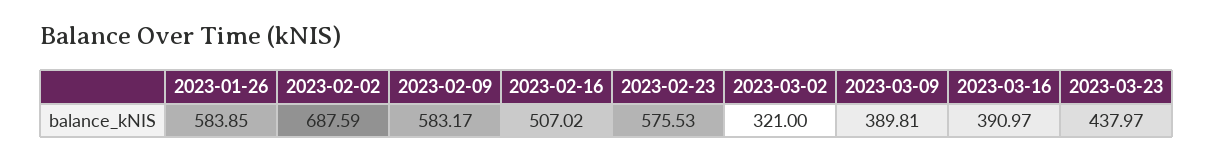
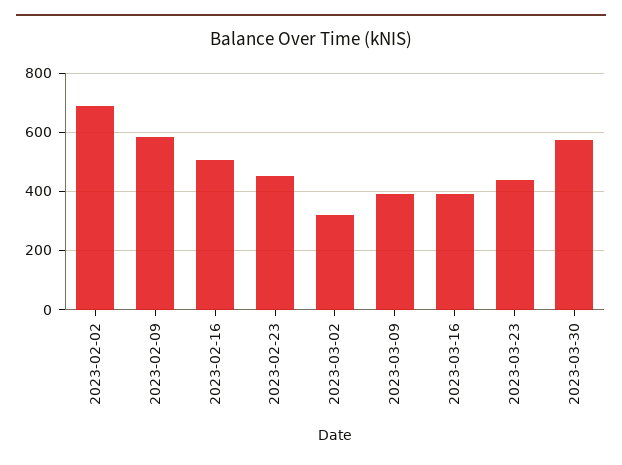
2023-01-26: 583.85 -> none
2023-02-23: 575.53 -> 450
2023-03-30: none -> 575

